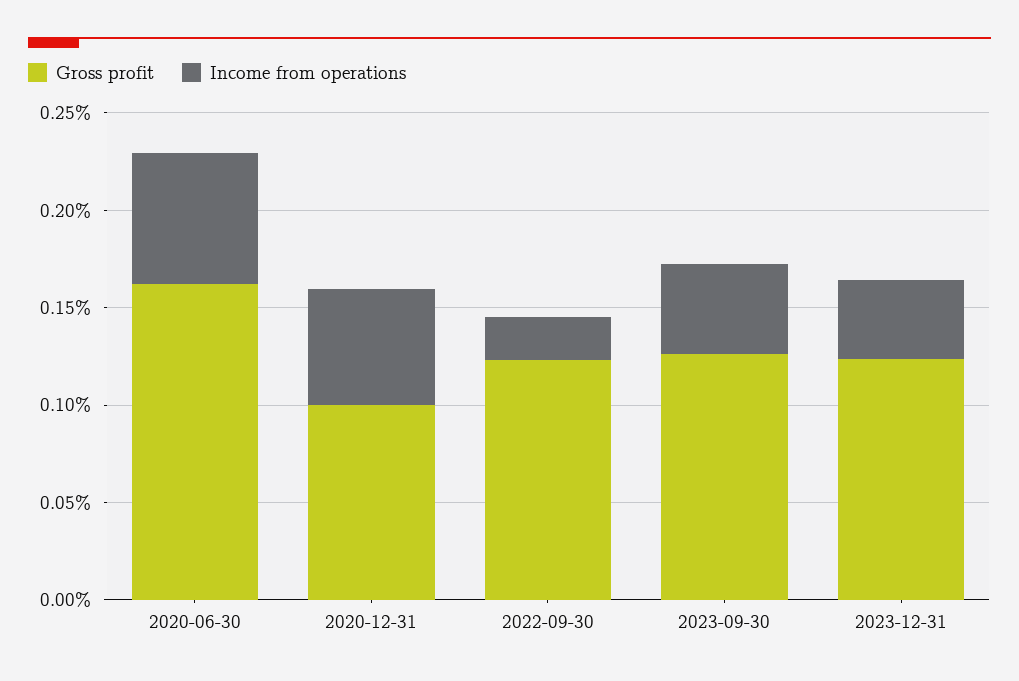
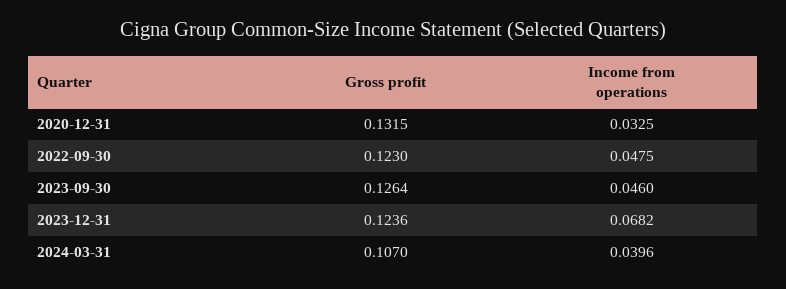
Gross profit, 2020-06-30: 0.16 -> none
Income from operations, 2020-06-30: 0.07 -> none
Gross profit, 2020-12-31: 0.1 -> 0.1315
Income from operations, 2020-12-31: 0.06 -> 0.0325
Income from operations, 2022-09-30: 0.02 -> 0.0475
Income from operations, 2023-12-31: 0.04 -> 0.0682
Gross profit, 2024-03-31: none -> 0.107
Income from operations, 2024-03-31: none -> 0.0396

